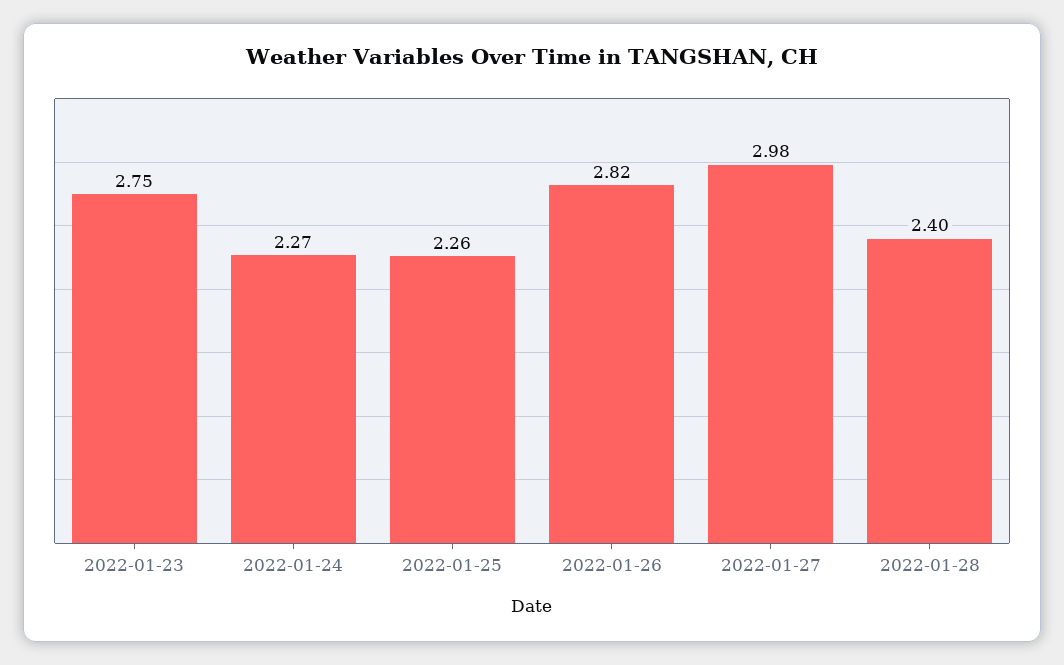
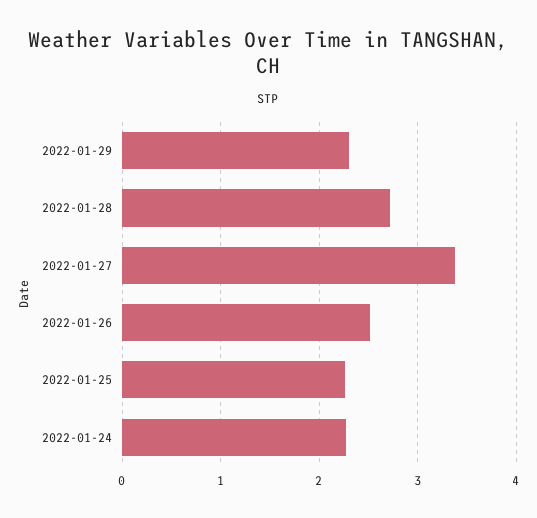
2022-01-23: 2.75 -> none
2022-01-26: 2.82 -> 2.5
2022-01-27: 2.98 -> 3.4
2022-01-28: 2.4 -> 2.7
2022-01-29: none -> 2.3

